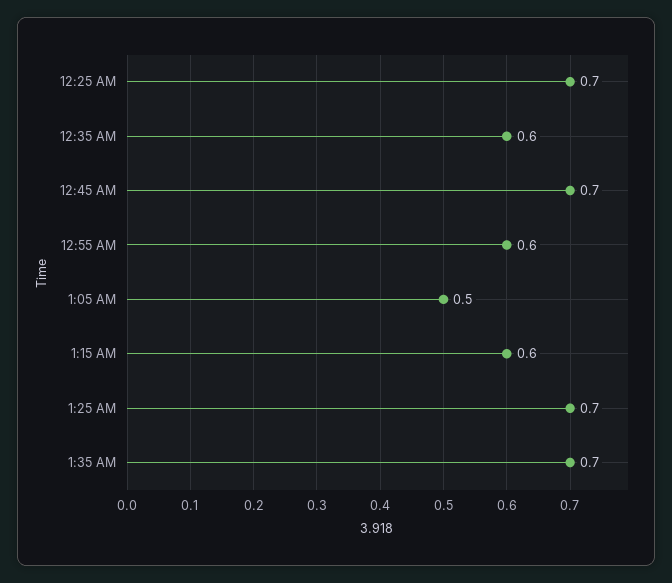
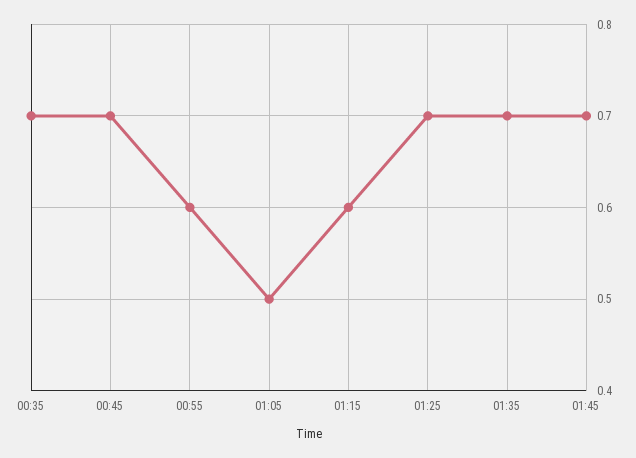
12:25 AM: 0.7 -> none
12:35 AM: 0.6 -> 0.7
01:45: none -> 0.7

